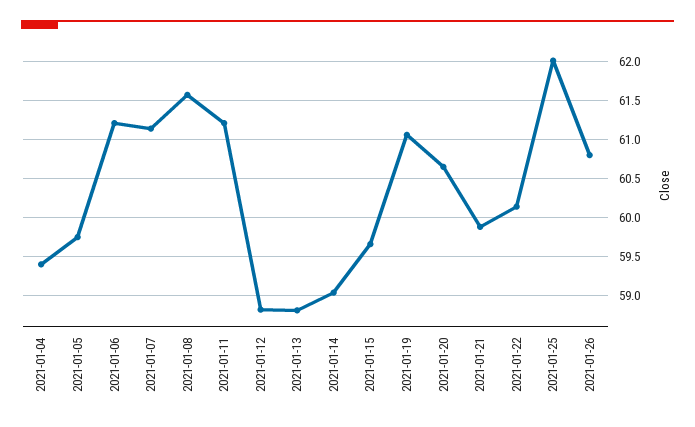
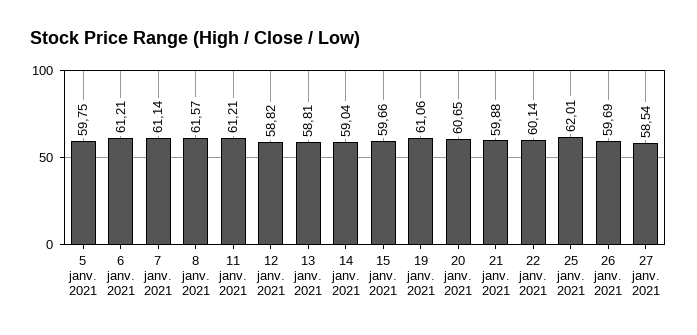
2021-01-04: 59.4 -> none
2021-01-26: 60.8 -> 59.69
27 janv. 2021: none -> 58.54

